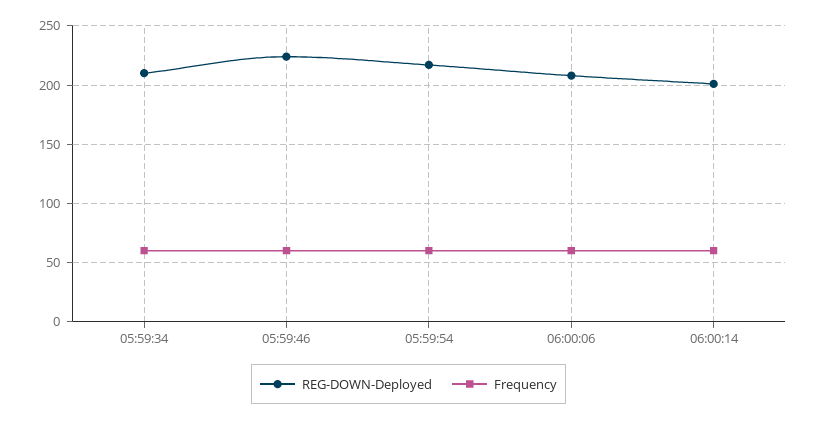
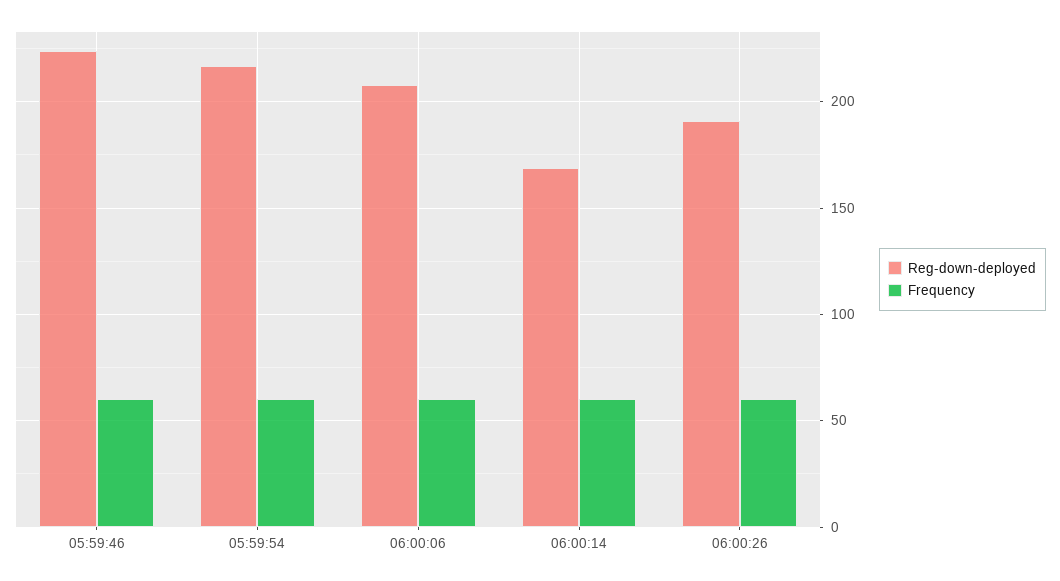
REG-DOWN-Deployed, 05:59:34: 210 -> none
Frequency, 05:59:34: 60 -> none
REG-DOWN-Deployed, 06:00:14: 200 -> 170
REG-DOWN-Deployed, 06:00:26: none -> 190
Frequency, 06:00:26: none -> 60

